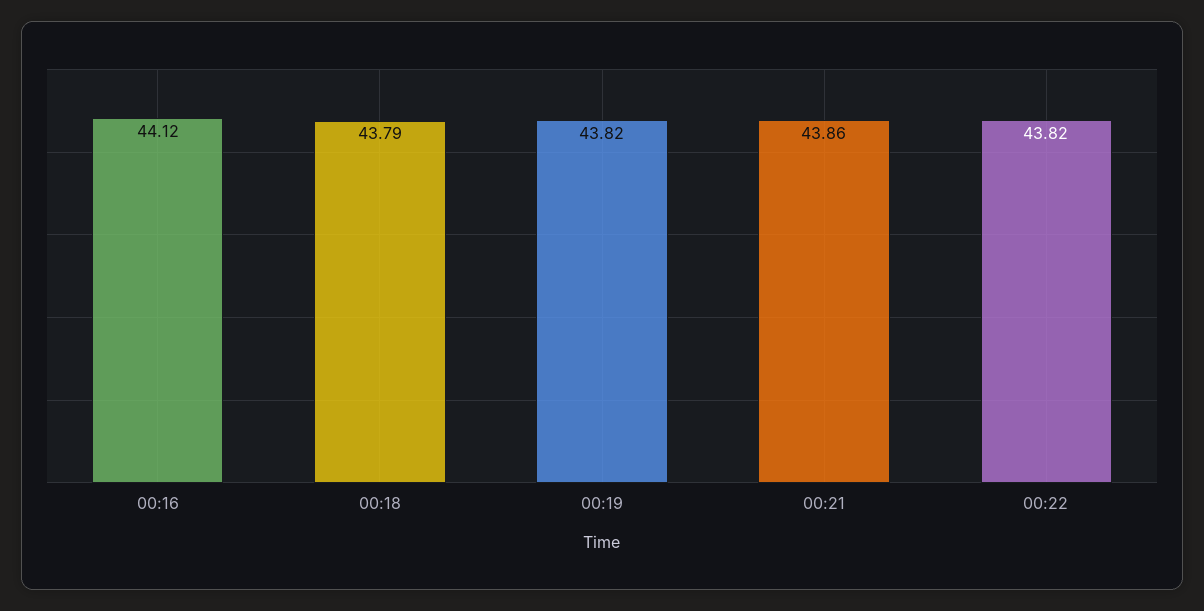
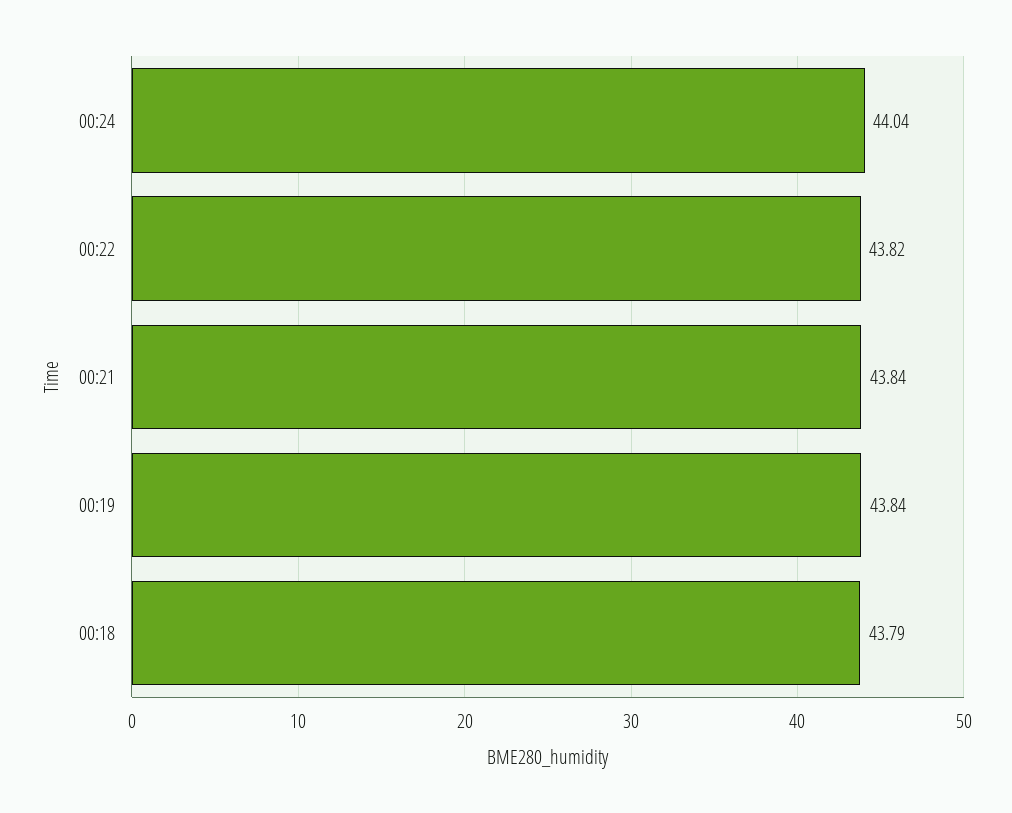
00:16: 44.12 -> none
00:19: 43.82 -> 43.84
00:21: 43.86 -> 43.84
00:24: none -> 44.04

